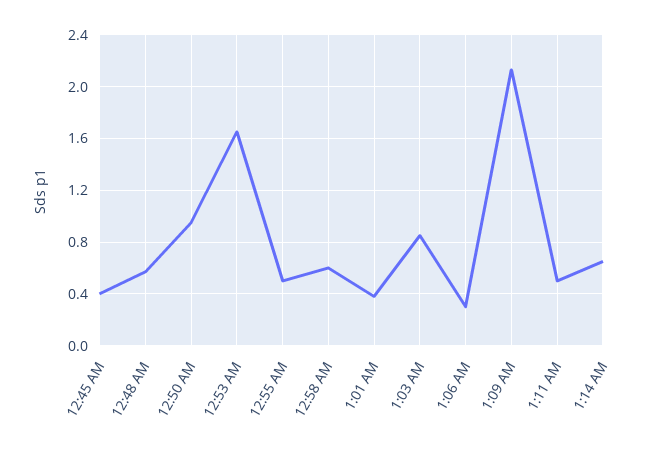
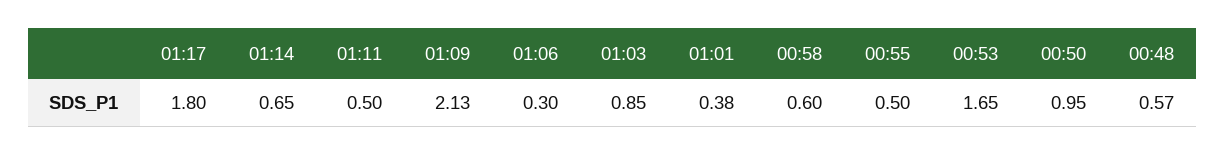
12:45 AM: 0.4 -> none
01:17: none -> 1.8

